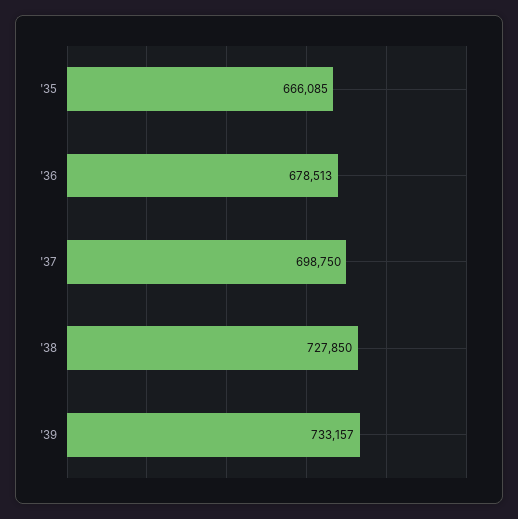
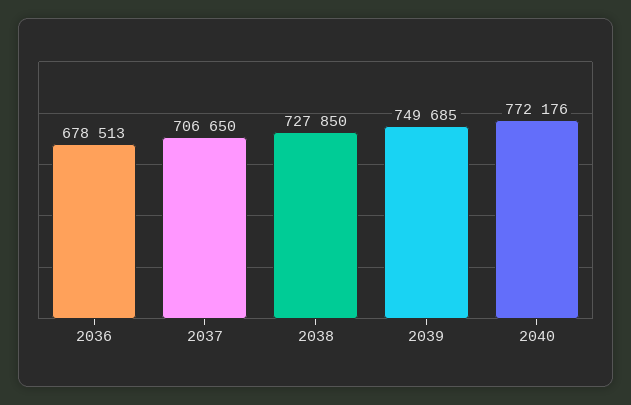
'35: 666085 -> none
'37: 698750 -> 706650
'39: 733157 -> 749685
2040: none -> 772176

